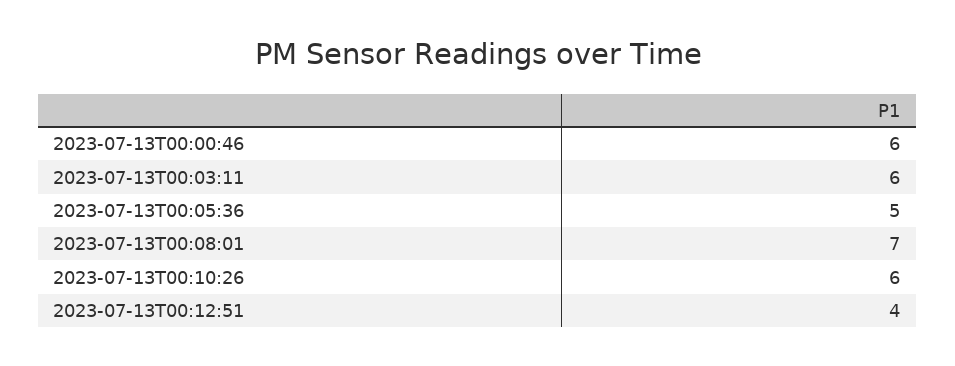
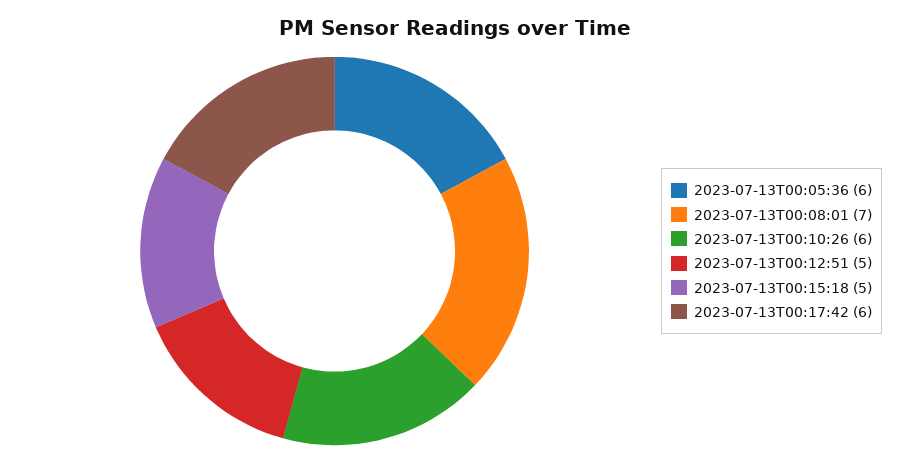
2023-07-13T00:00:46: 6 -> none
2023-07-13T00:03:11: 6 -> none
2023-07-13T00:05:36: 5 -> 6
2023-07-13T00:12:51: 4 -> 5
2023-07-13T00:15:18: none -> 5
2023-07-13T00:17:42: none -> 6

